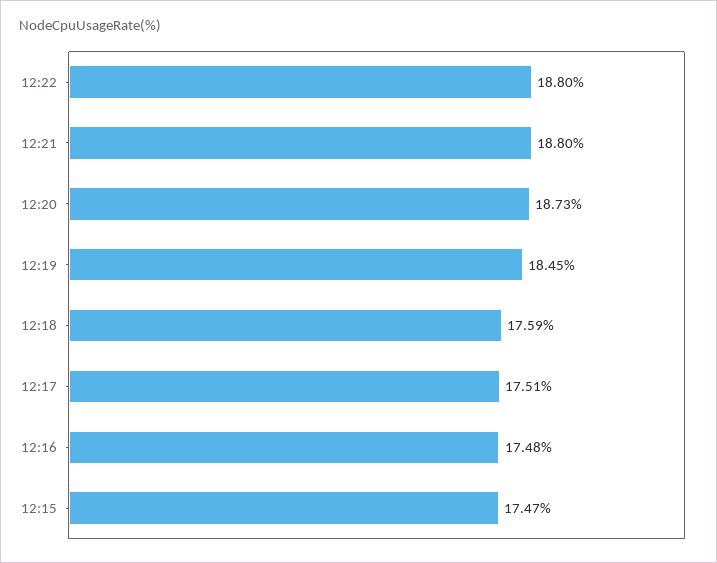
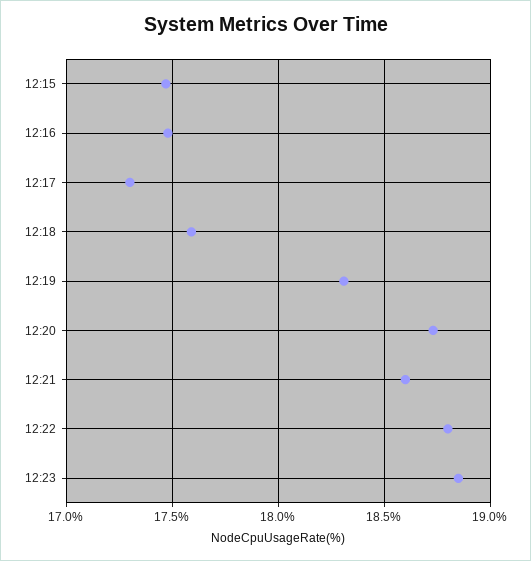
12:21: 18.8 -> 18.6
12:19: 18.45 -> 18.3
12:17: 17.51 -> 17.3
12:23: none -> 18.85

